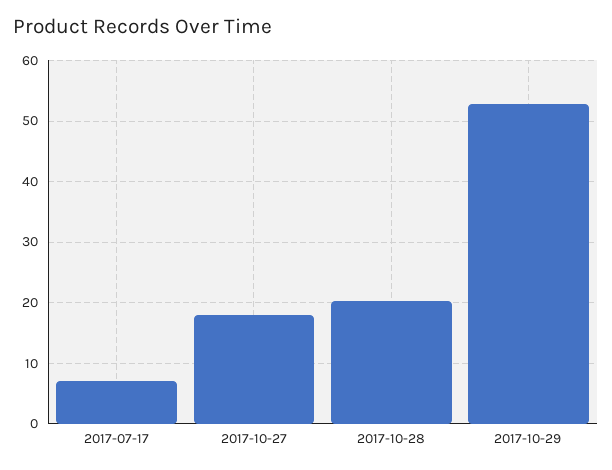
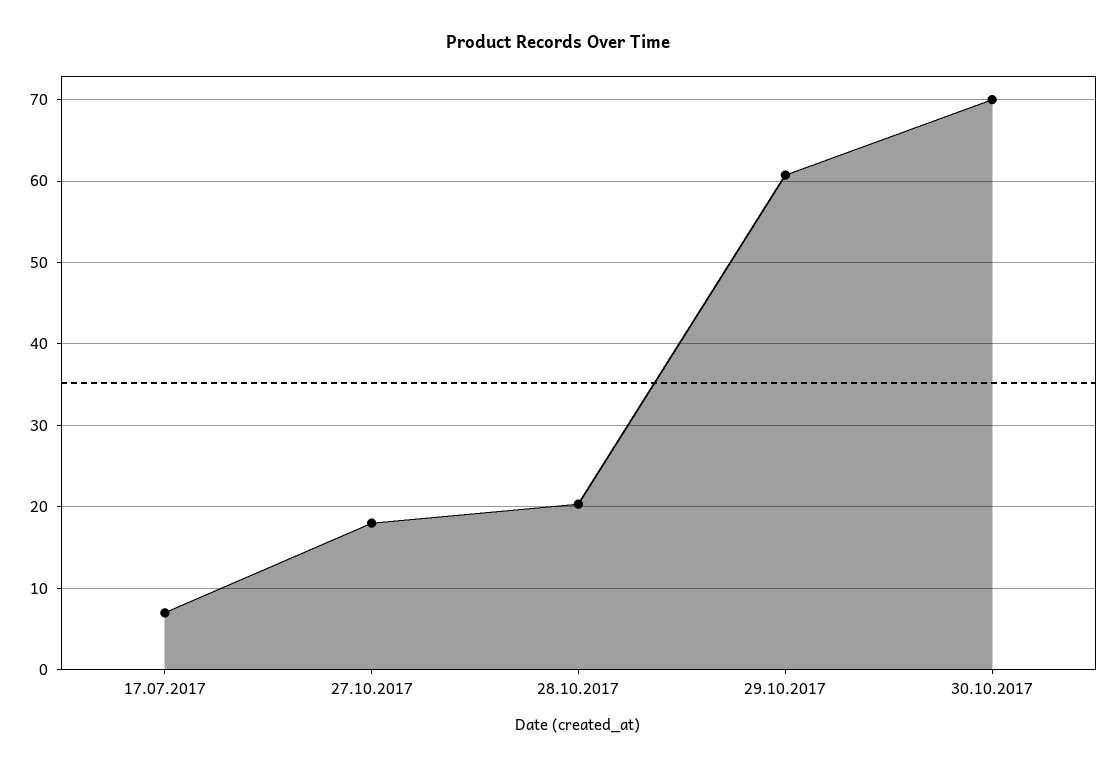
2017-10-29: 53 -> 61
30.10.2017: none -> 70

